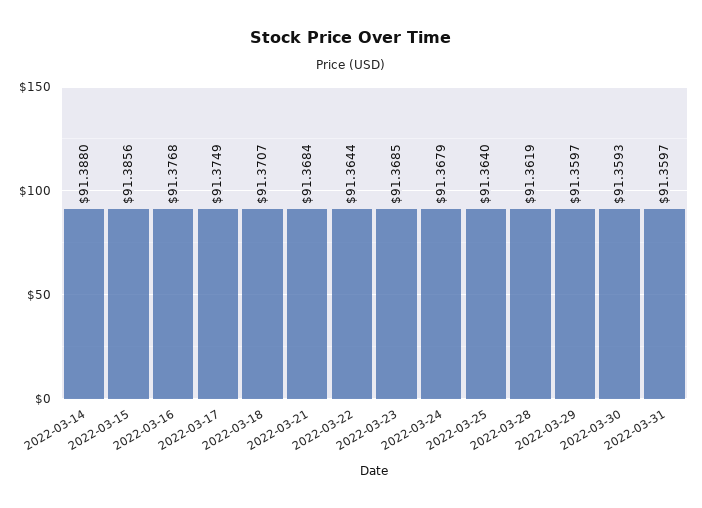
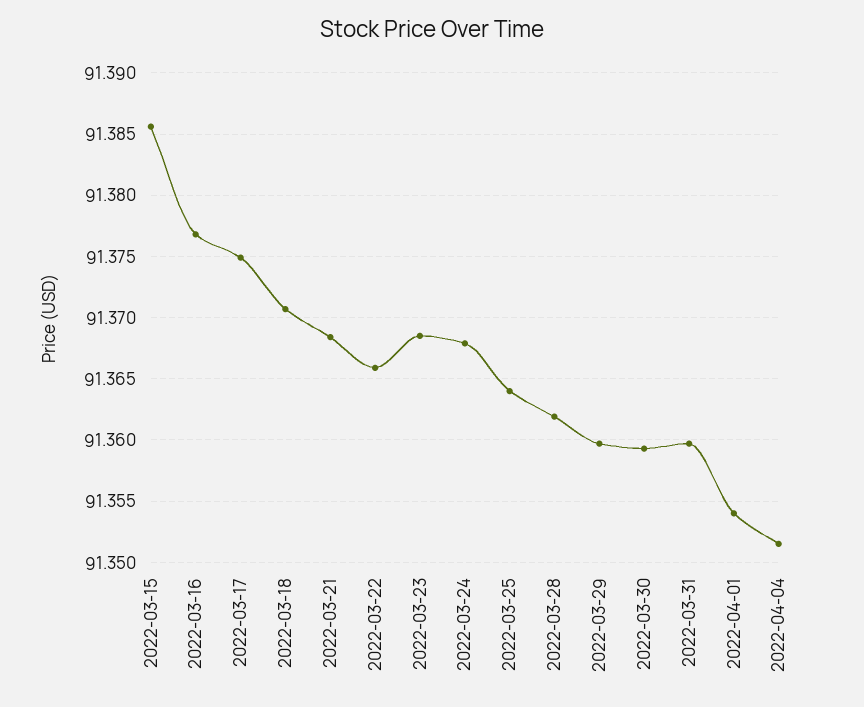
2022-03-14: 91.388 -> none
2022-03-22: 91.3644 -> 91.366
2022-04-01: none -> 91.354
2022-04-04: none -> 91.3515

